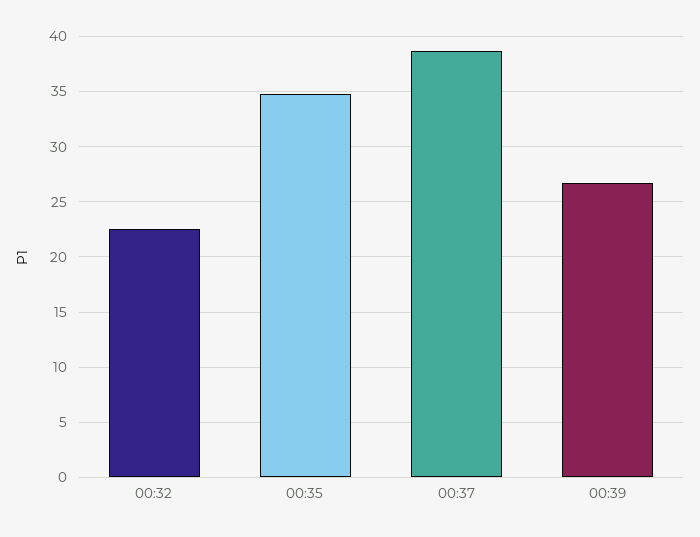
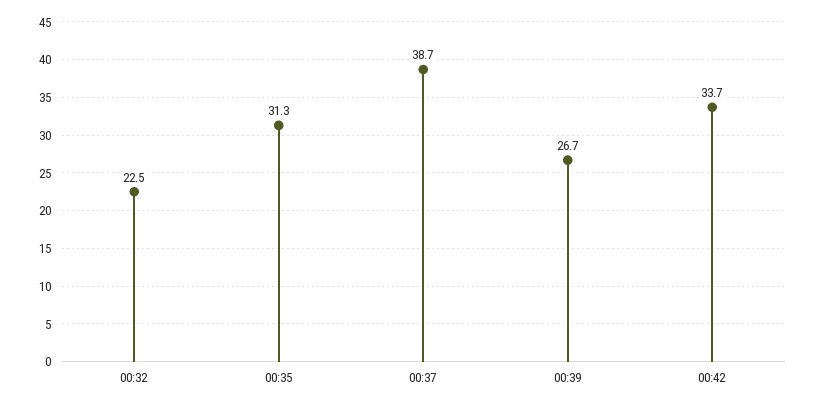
00:35: 35 -> 31.3
00:42: none -> 33.7

